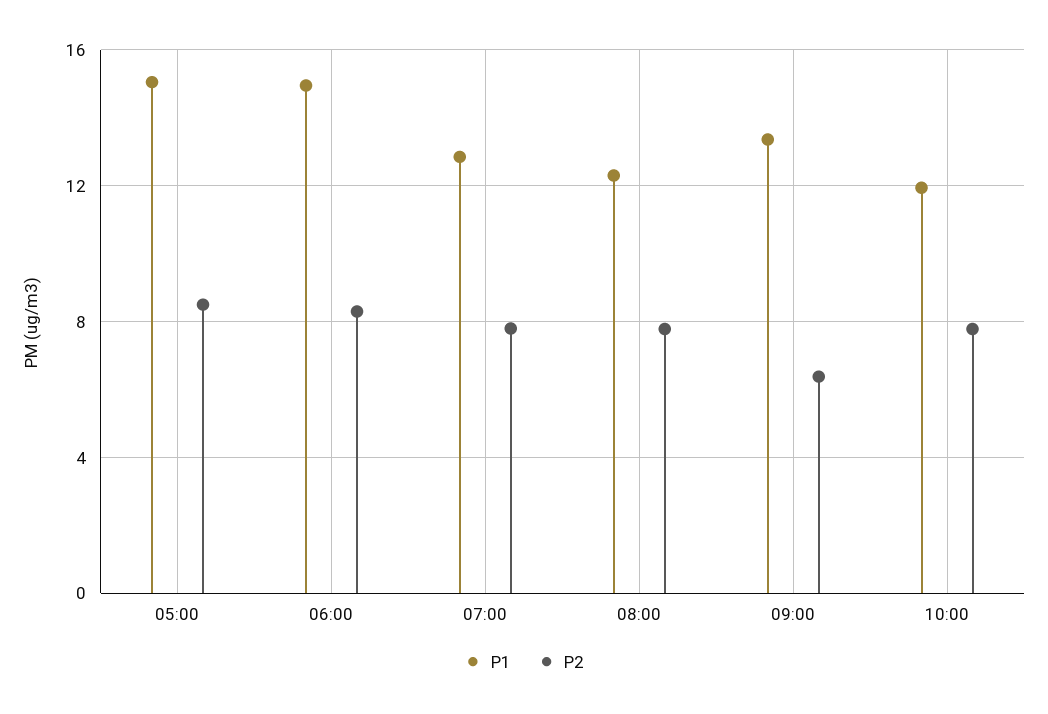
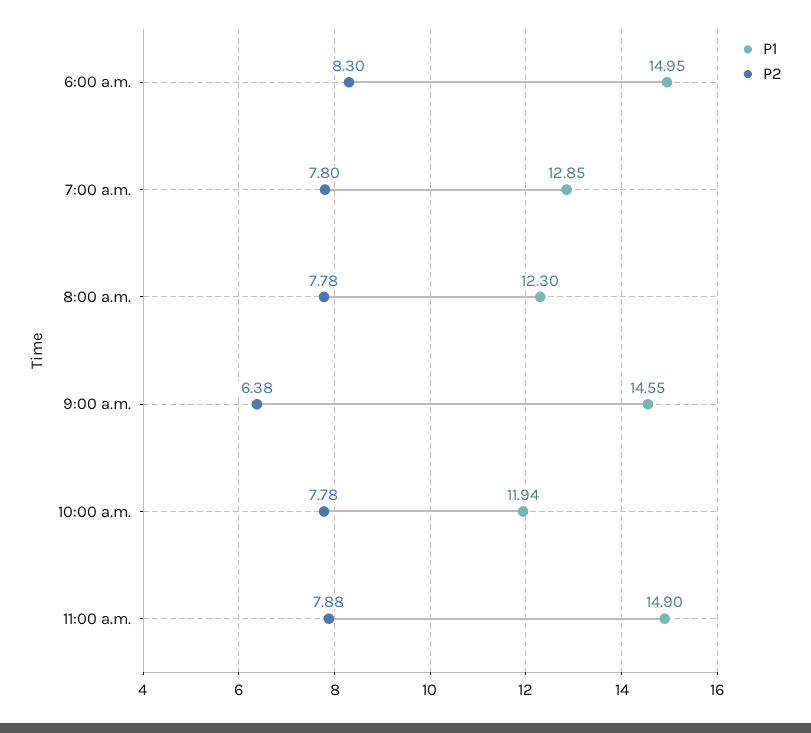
P1, 05:00: 15 -> none
P2, 05:00: 8.5 -> none
P1, 09:00: 13.5 -> 14.55
P1, 11:00 a.m.: none -> 14.9
P2, 11:00 a.m.: none -> 7.88

